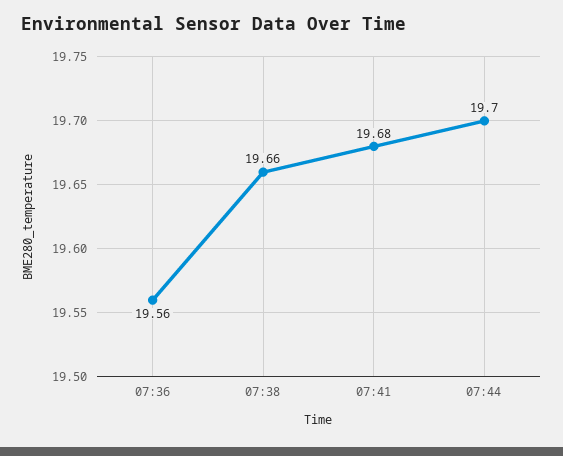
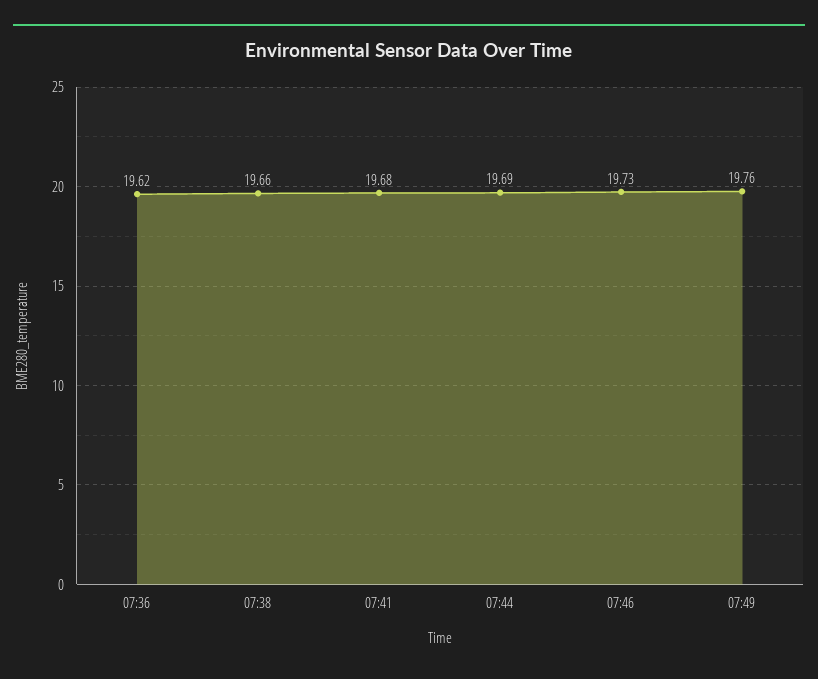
07:36: 19.56 -> 19.62
07:44: 19.7 -> 19.69
07:46: none -> 19.73
07:49: none -> 19.76

